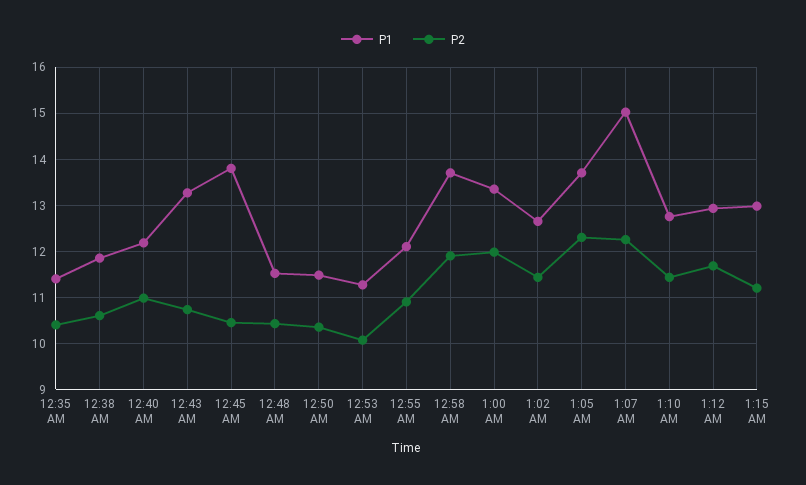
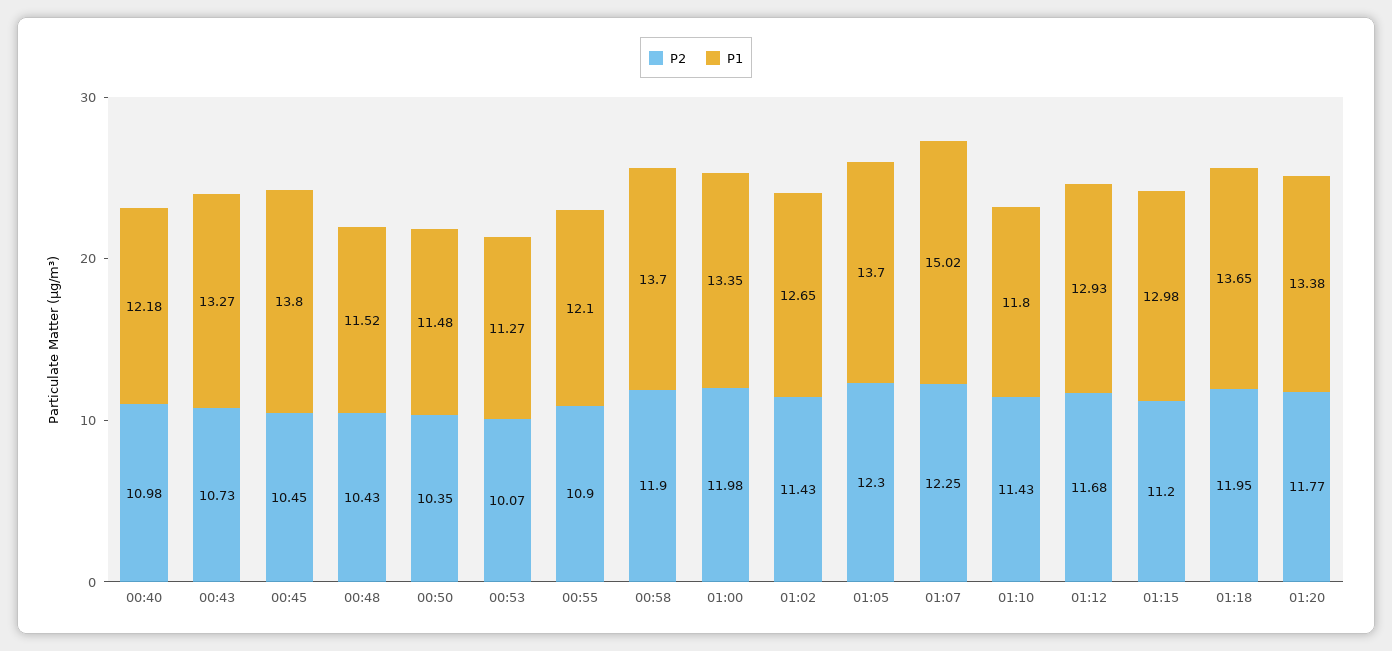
P1, 12:35 AM: 11.4 -> none
P2, 12:35 AM: 10.4 -> none
P1, 12:38 AM: 11.8 -> none
P2, 12:38 AM: 10.6 -> none
P1, 1:10 AM: 12.8 -> 11.8
P2, 01:18: none -> 11.95
P1, 01:18: none -> 13.65
P2, 01:20: none -> 11.77
P1, 01:20: none -> 13.38

